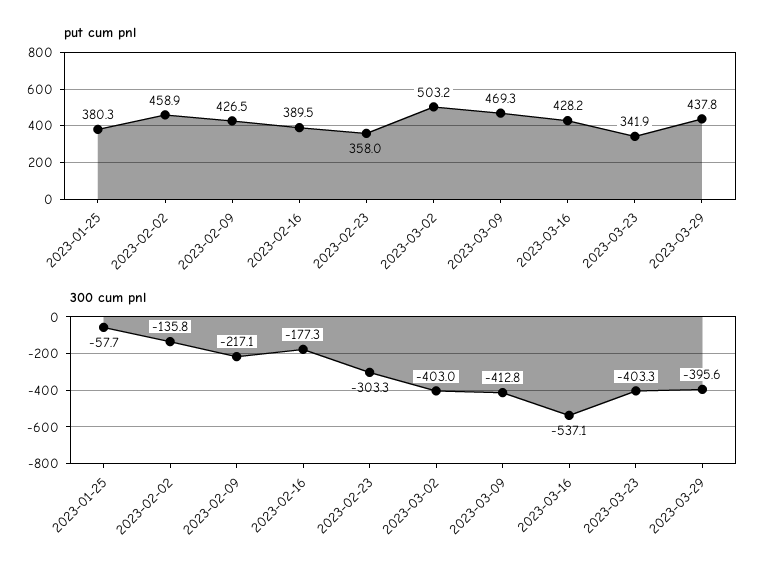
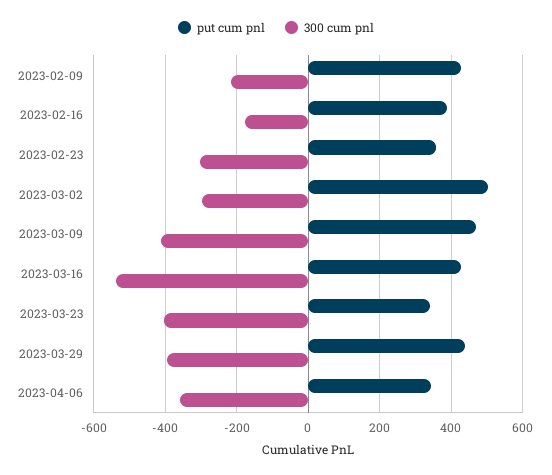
put cum pnl, 2023-01-25: 380.3 -> none
put cum pnl, 2023-02-02: 458.9 -> none
300 cum pnl, 2023-01-25: -57.7 -> none
300 cum pnl, 2023-02-02: -135.8 -> none
300 cum pnl, 2023-03-02: -403 -> -300
put cum pnl, 2023-04-06: none -> 340
300 cum pnl, 2023-04-06: none -> -360

